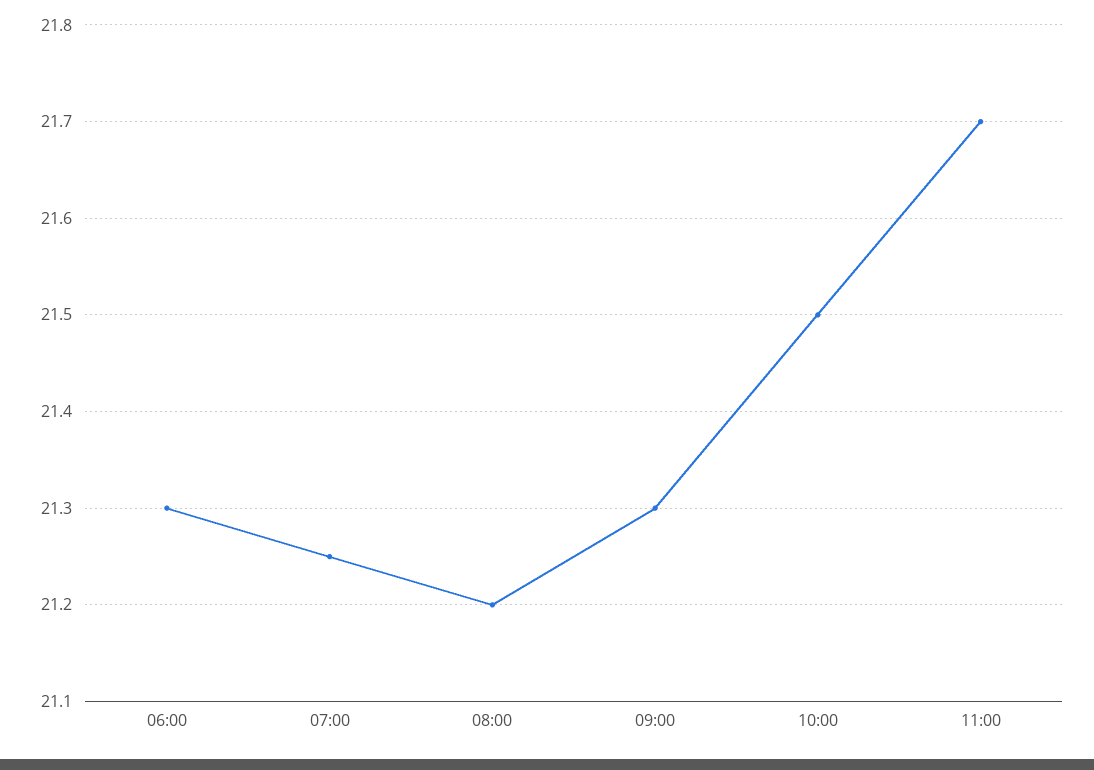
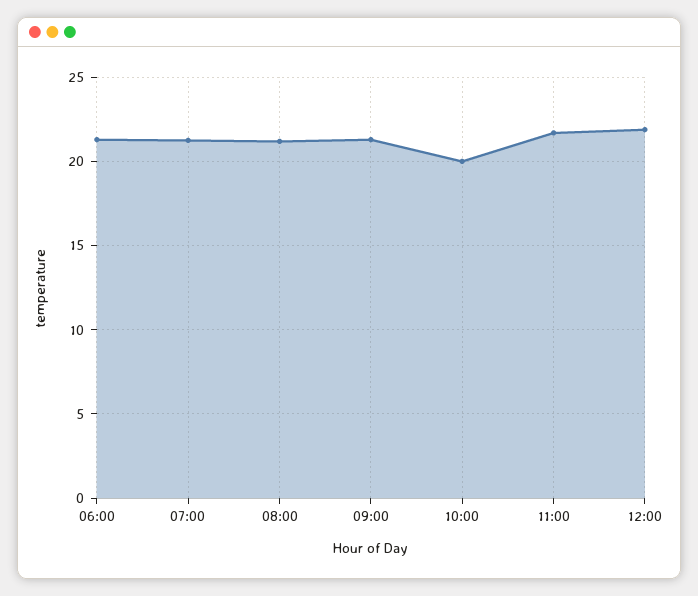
10:00: 21.5 -> 20
12:00: none -> 22

